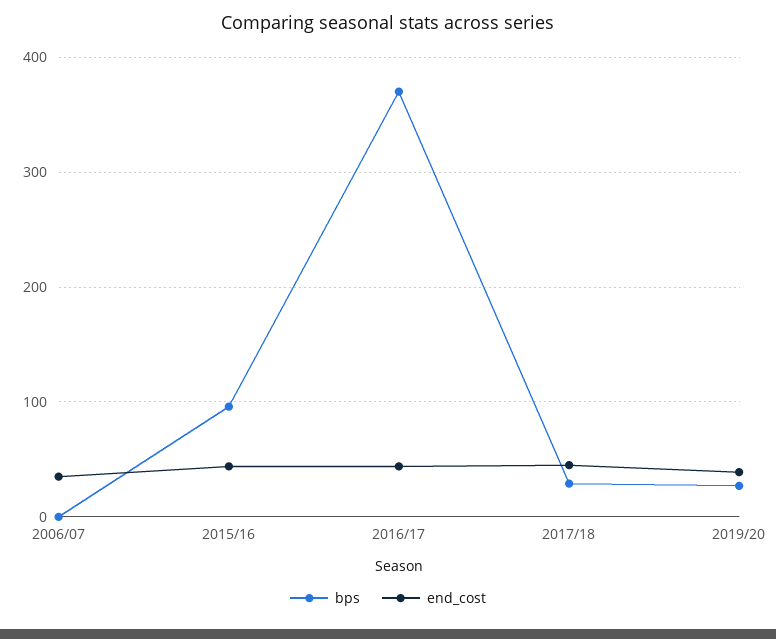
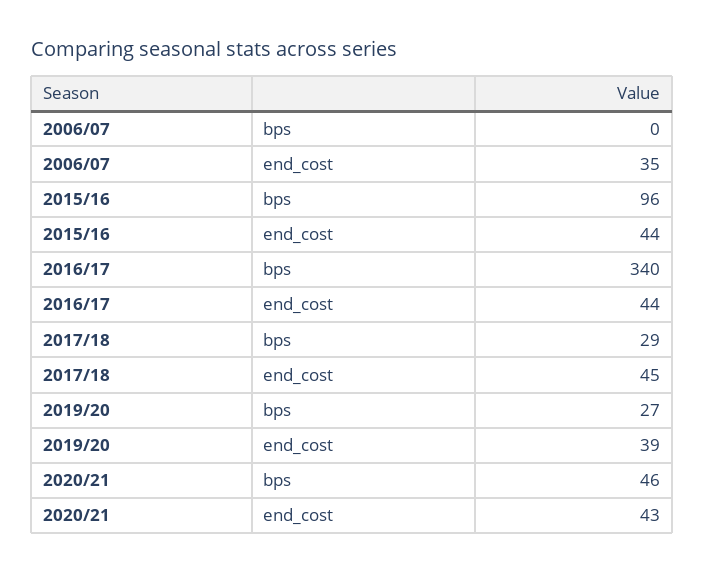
bps, 2016/17: 370 -> 340
bps, 2020/21: none -> 46
end_cost, 2020/21: none -> 43

